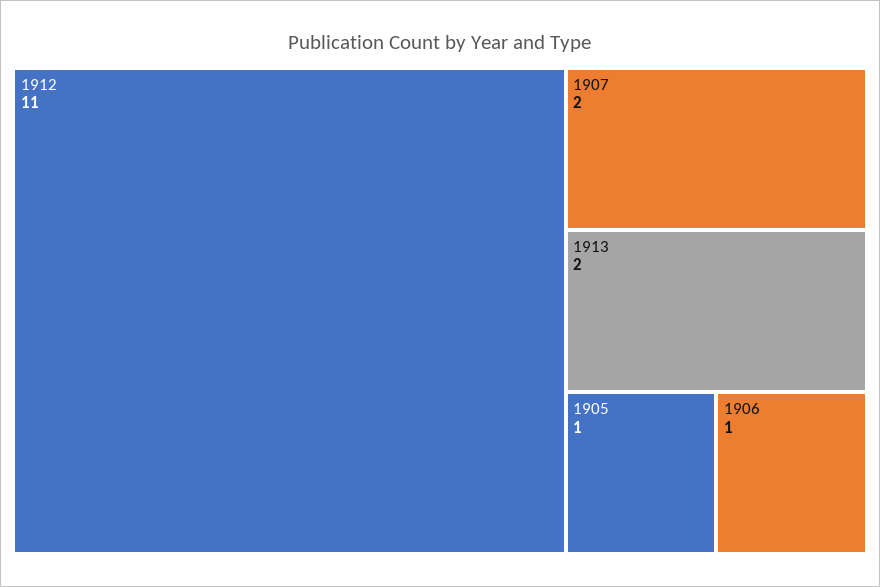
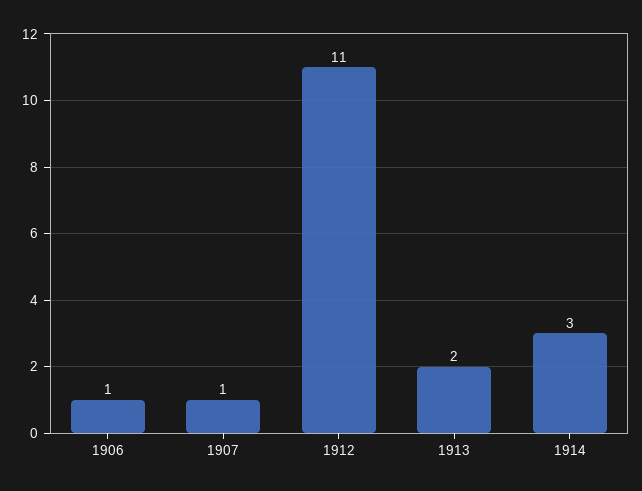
1907: 2 -> 1
1905: 1 -> none
1914: none -> 3

